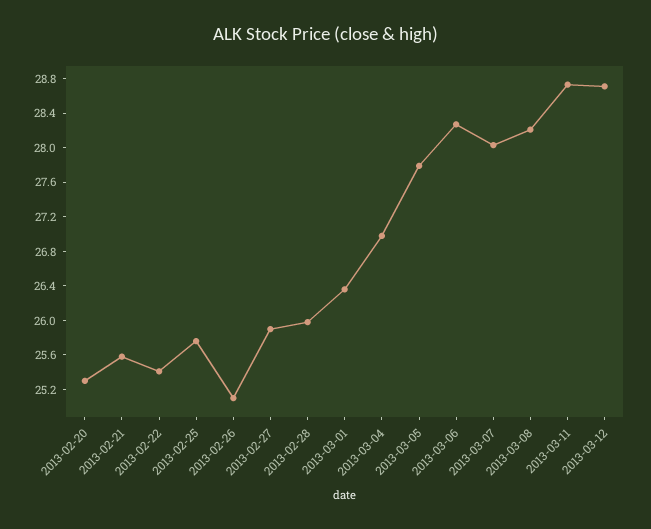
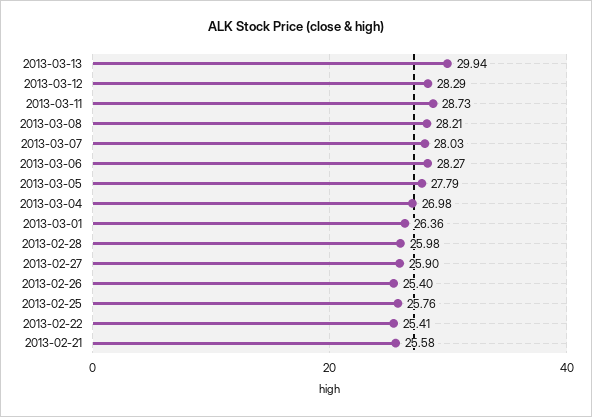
2013-02-20: 25.3 -> none
2013-02-26: 25.1 -> 25.4
2013-03-12: 28.7 -> 28.29
2013-03-13: none -> 29.94

